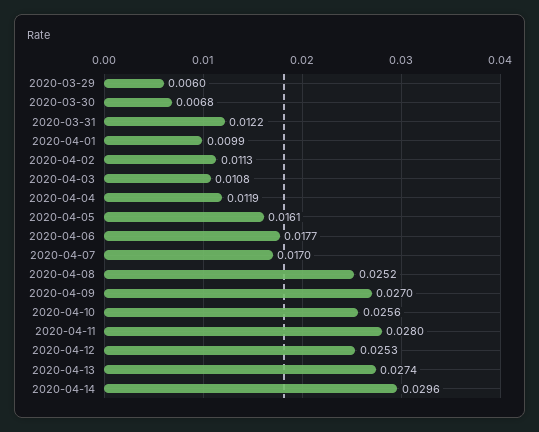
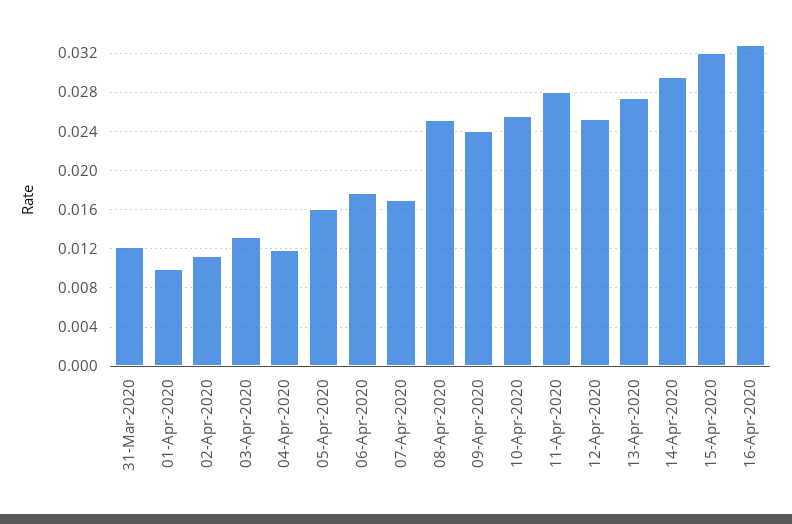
2020-03-29: 0.006 -> none
2020-03-30: 0.0068 -> none
2020-04-03: 0.0108 -> 0.013
2020-04-09: 0.027 -> 0.024
15-Apr-2020: none -> 0.032
16-Apr-2020: none -> 0.033

